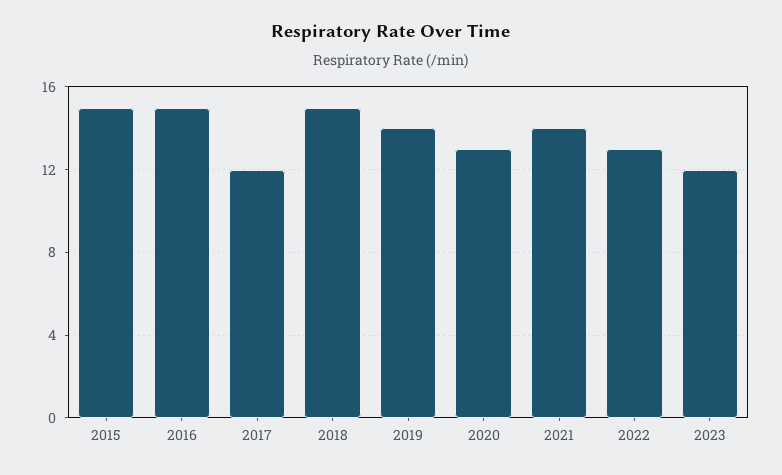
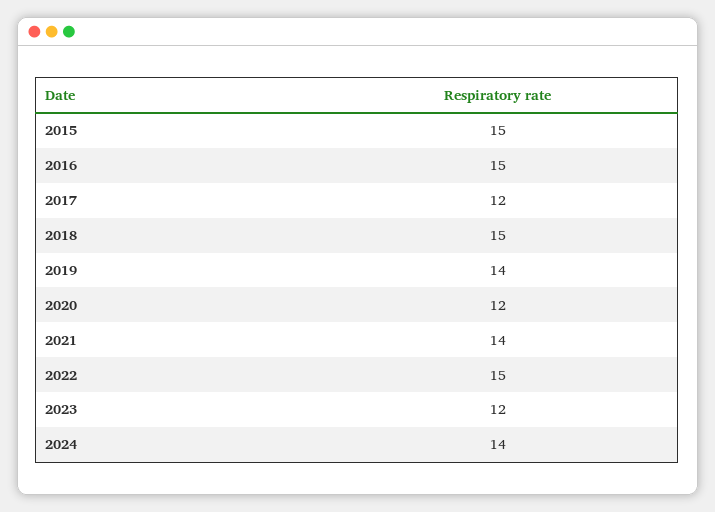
2020: 13 -> 12
2022: 13 -> 15
2024: none -> 14

